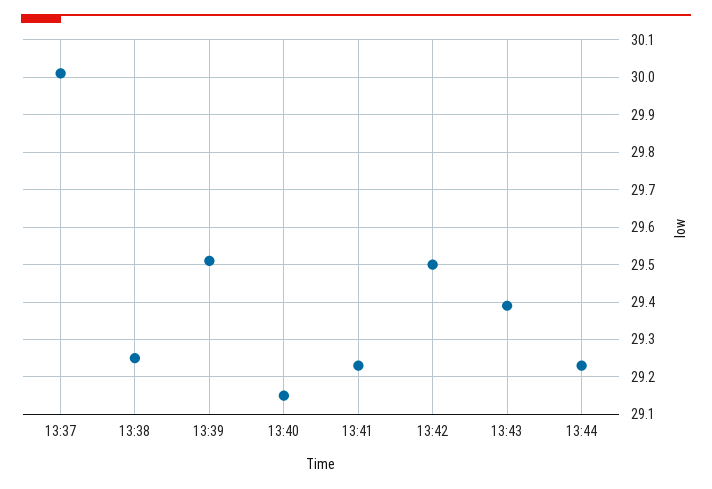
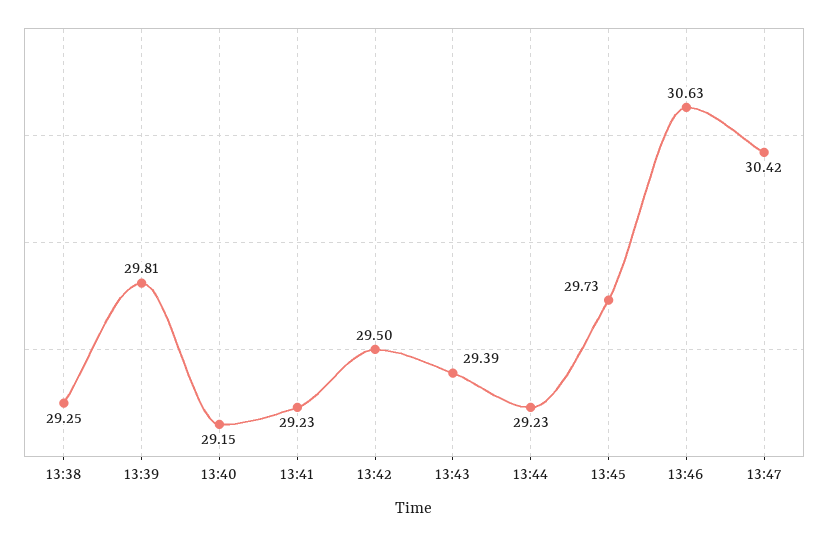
13:37: 30 -> none
13:39: 29.5 -> 29.81
13:45: none -> 29.73
13:46: none -> 30.63
13:47: none -> 30.42

